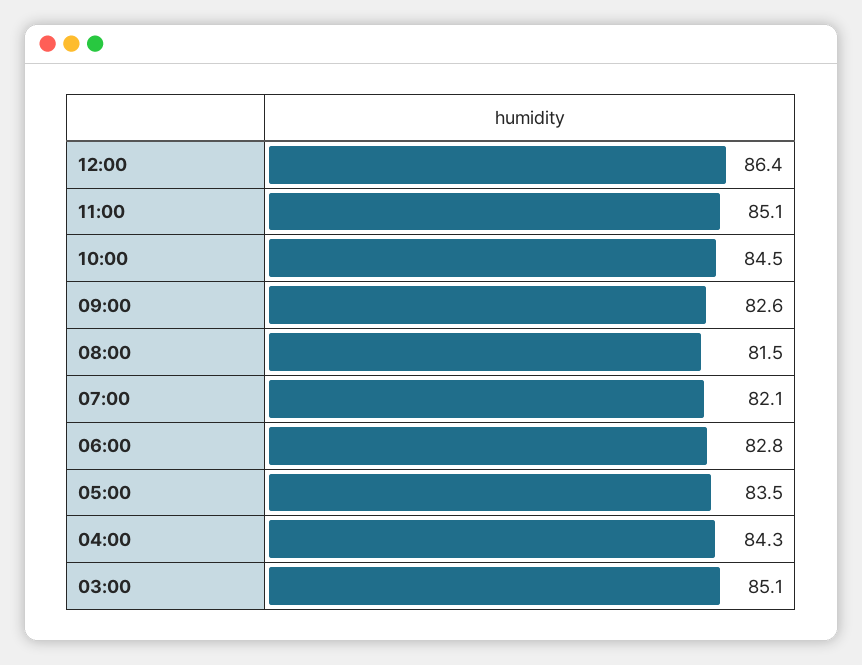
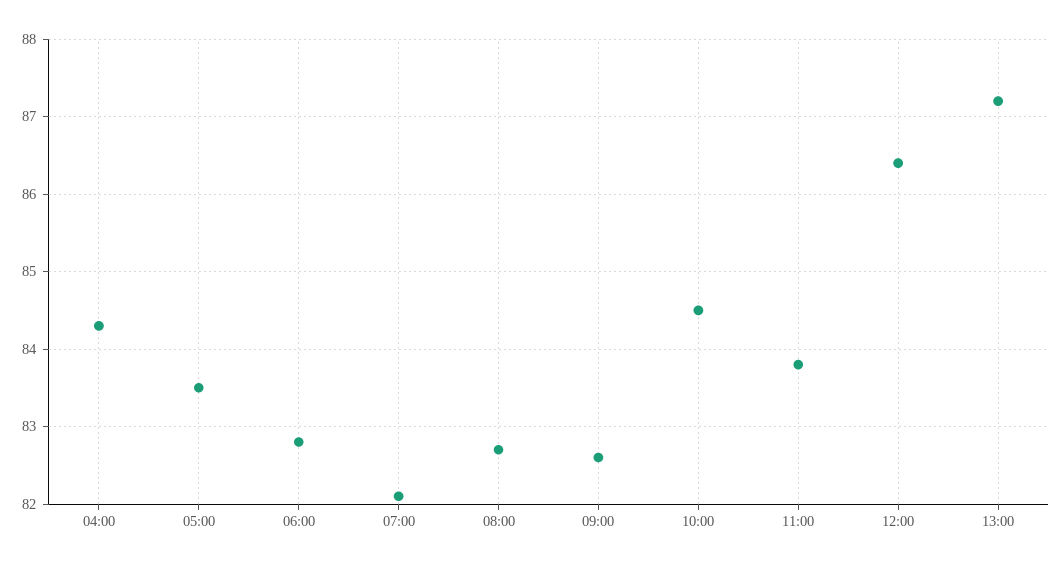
11:00: 85.1 -> 83.8
08:00: 81.5 -> 82.7
03:00: 85.1 -> none
13:00: none -> 87.2

